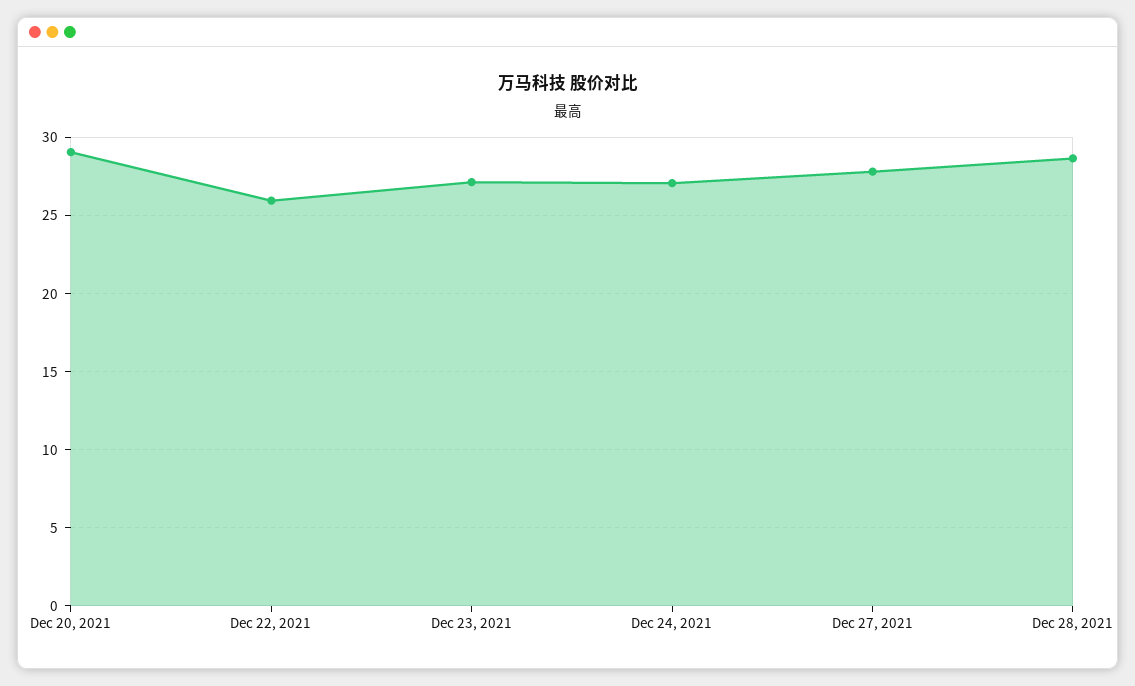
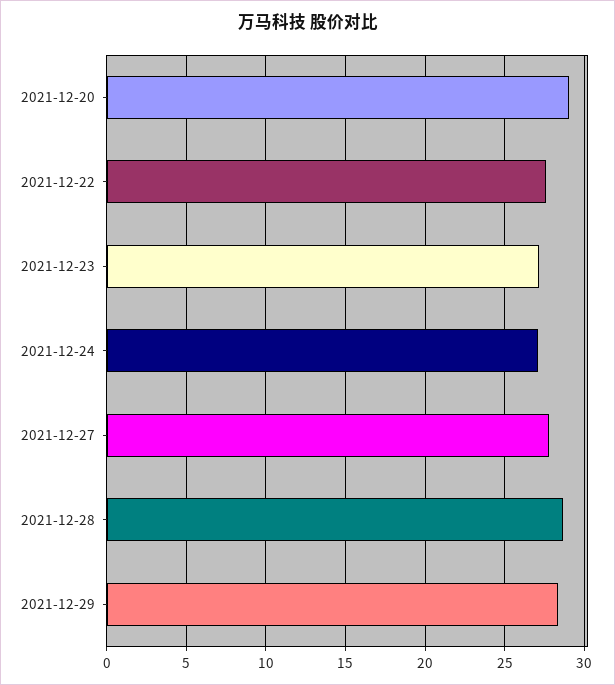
Dec 22, 2021: 26 -> 27.5
2021-12-29: none -> 28.5

